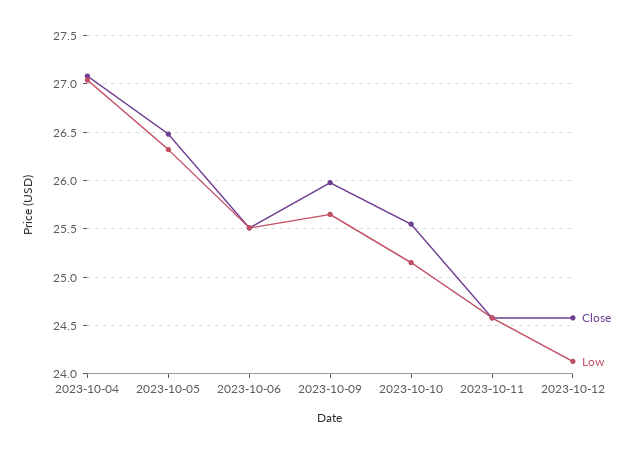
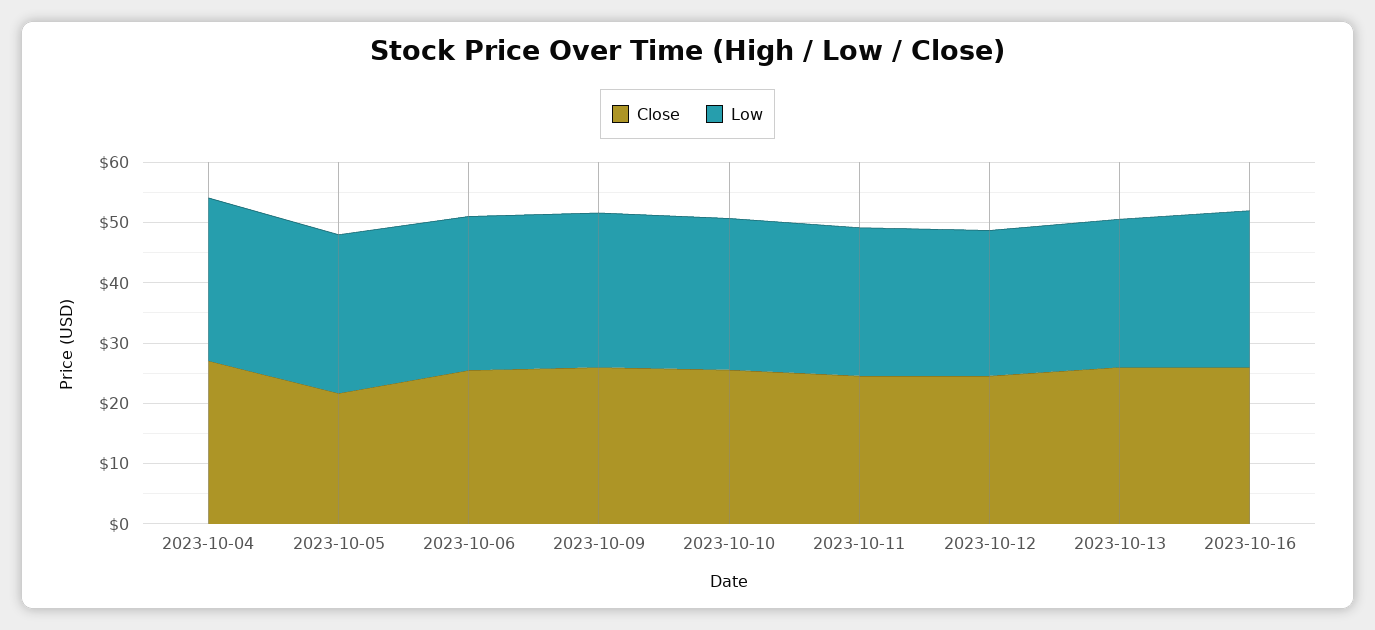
Close, 2023-10-05: 26.5 -> 22
Close, 2023-10-13: none -> 26
Low, 2023-10-13: none -> 24
Close, 2023-10-16: none -> 26
Low, 2023-10-16: none -> 26

